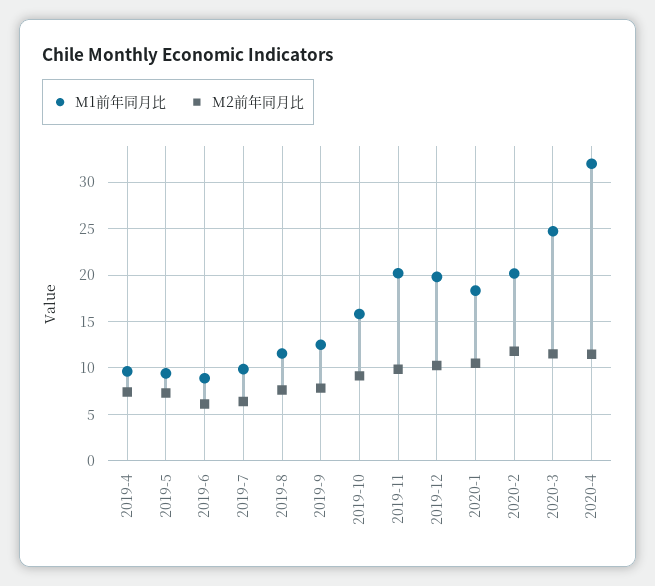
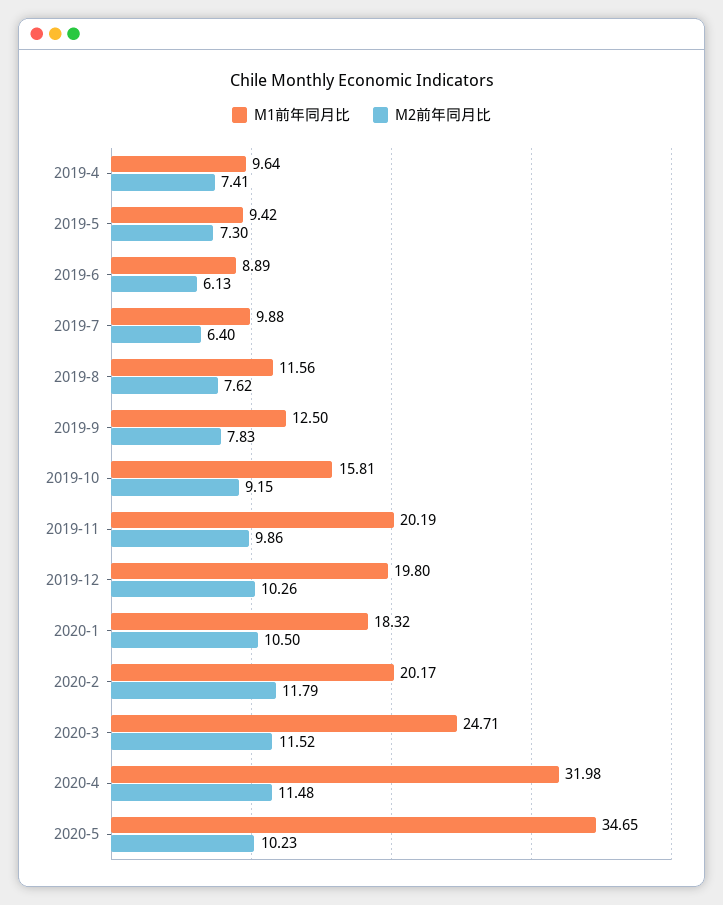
M1前年同月比, 2020-5: none -> 34.65
M2前年同月比, 2020-5: none -> 10.23

